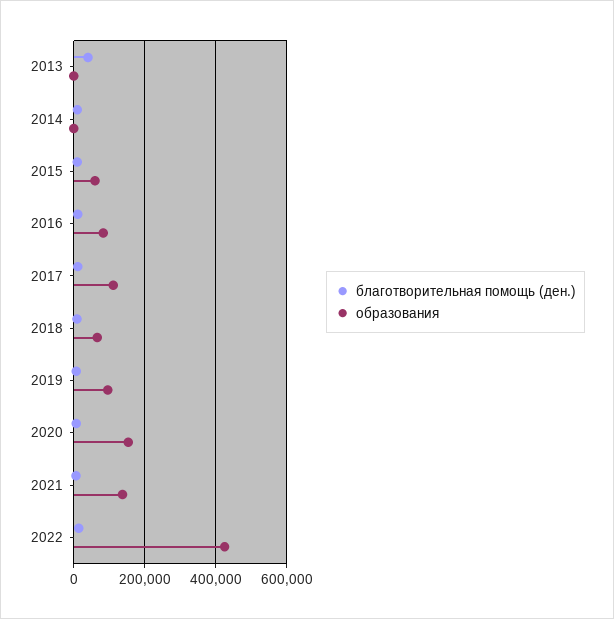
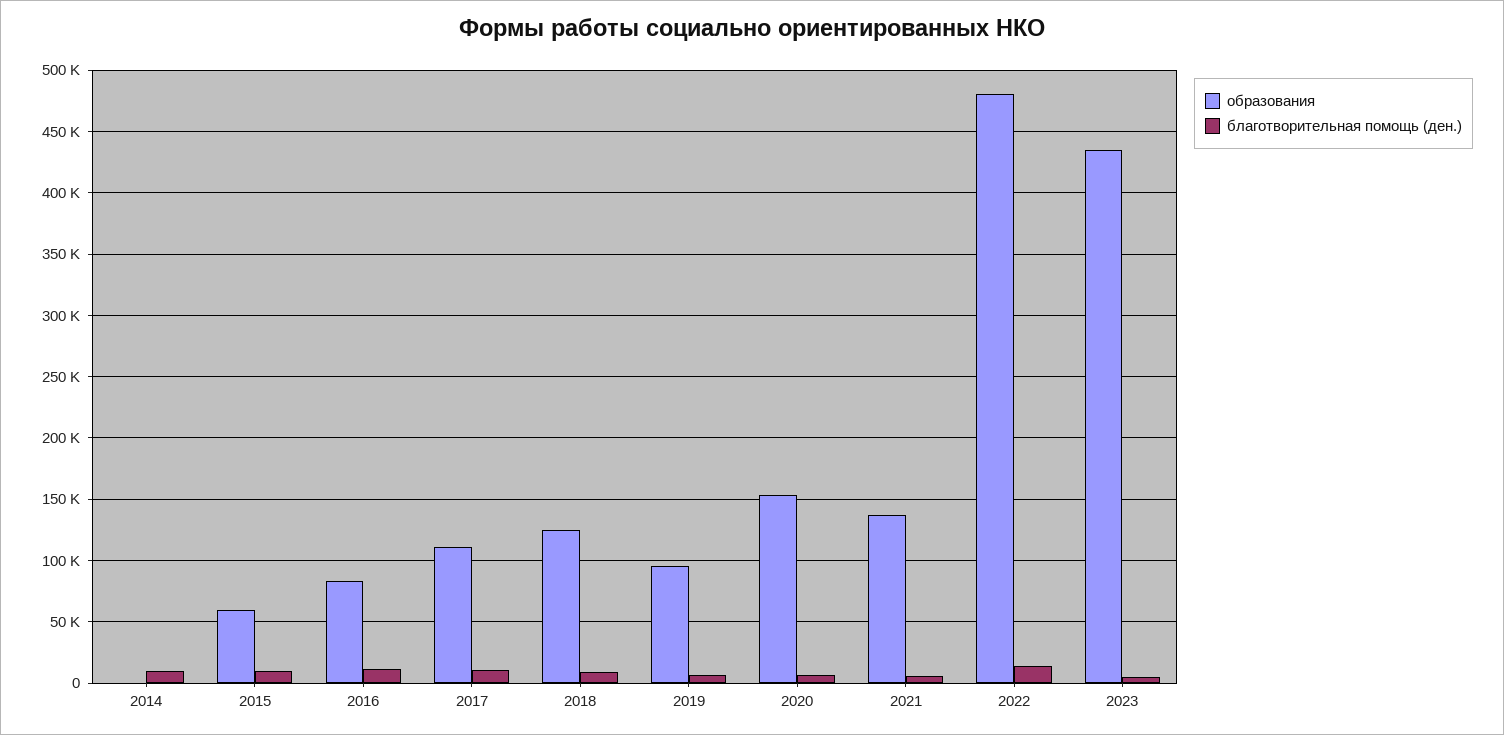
благотворительная помощь (ден.), 2013: 40000 -> none
образования, 2013: 0 -> none
образования, 2018: 60000 -> 125000
образования, 2022: 420000 -> 480000
образования, 2023: none -> 435000
благотворительная помощь (ден.), 2023: none -> 5000

